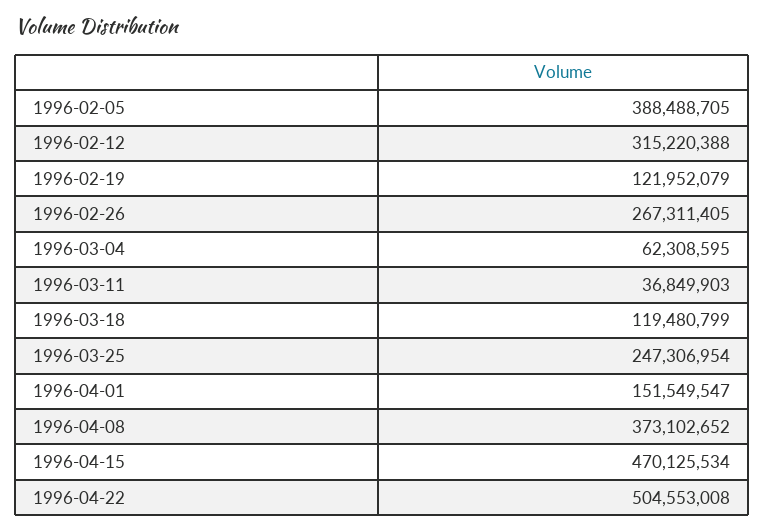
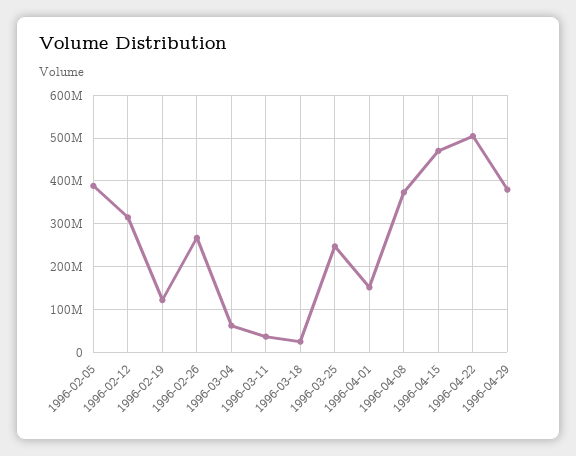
1996-03-18: 119480799 -> 20000000
1996-04-29: none -> 380000000

